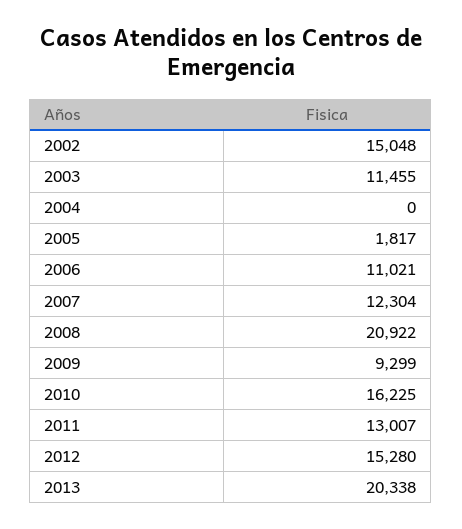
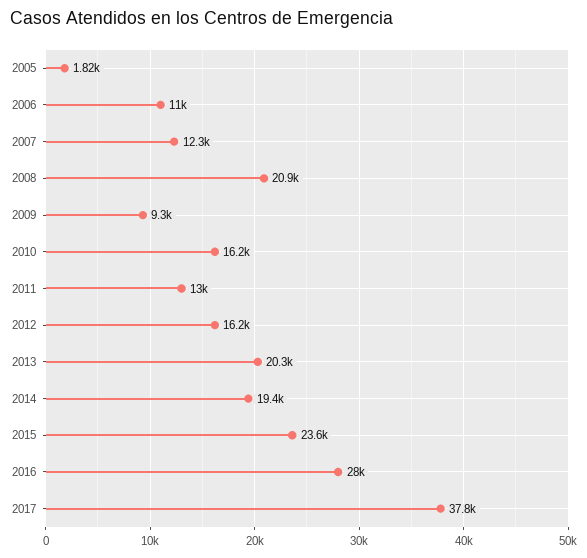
2002: 15048 -> none
2003: 11455 -> none
2004: 0 -> none
2012: 15280 -> 16200
2014: none -> 19400
2015: none -> 23600
2016: none -> 28000
2017: none -> 37800

